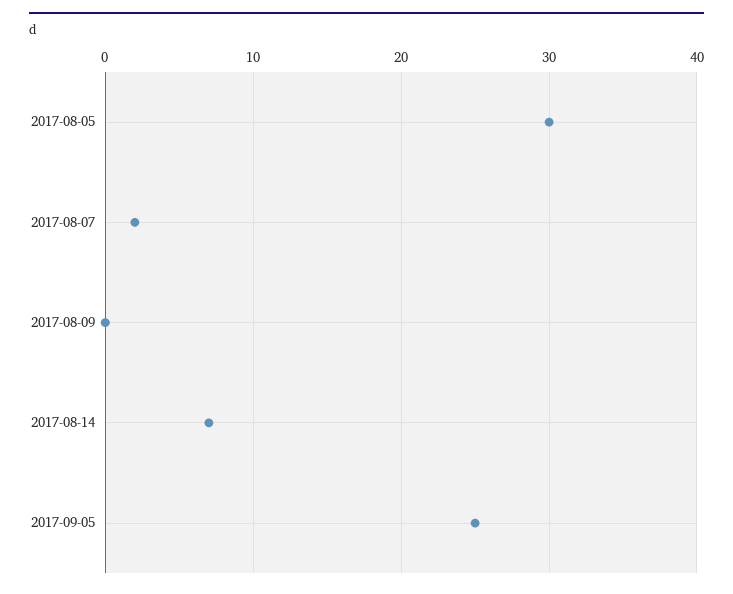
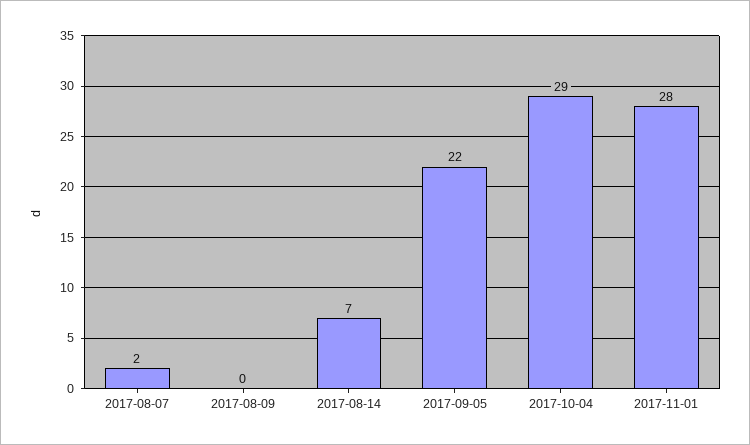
2017-08-05: 30 -> none
2017-09-05: 25 -> 22
2017-10-04: none -> 29
2017-11-01: none -> 28

